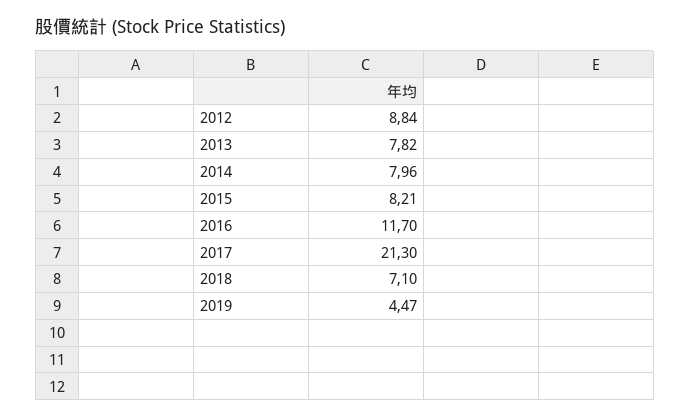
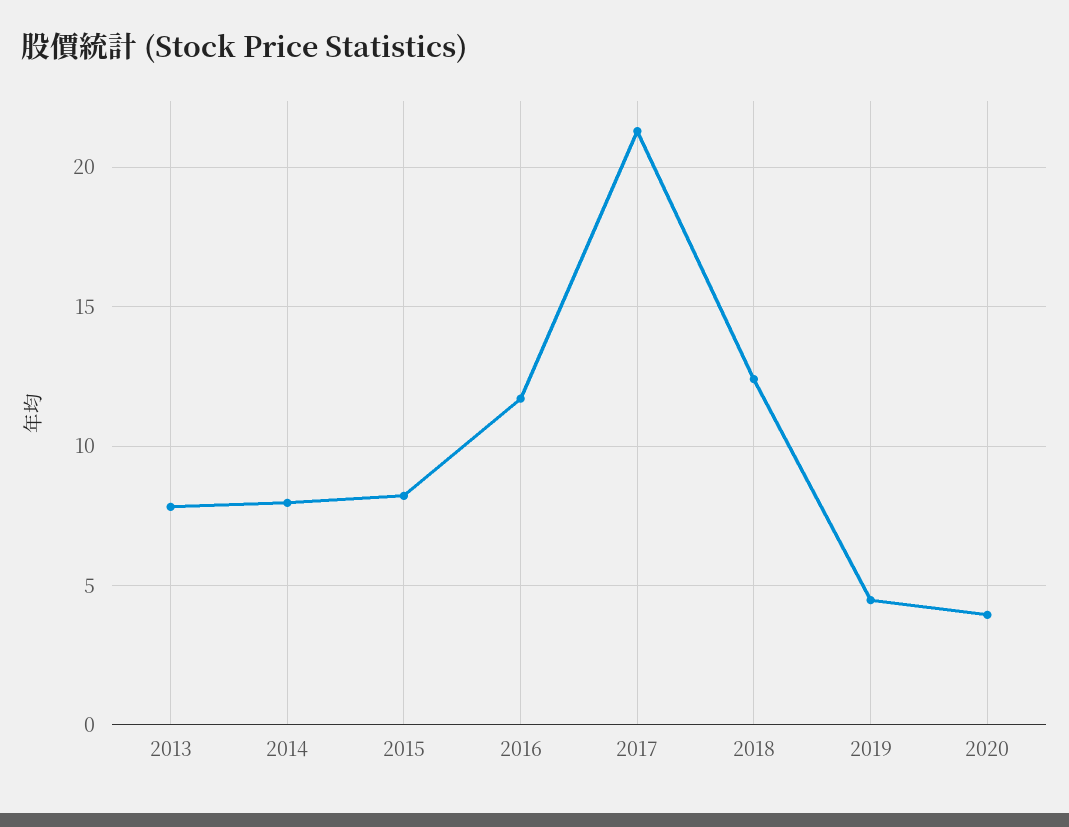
2012: 8.84 -> none
2018: 7.1 -> 12.5
2020: none -> 4

